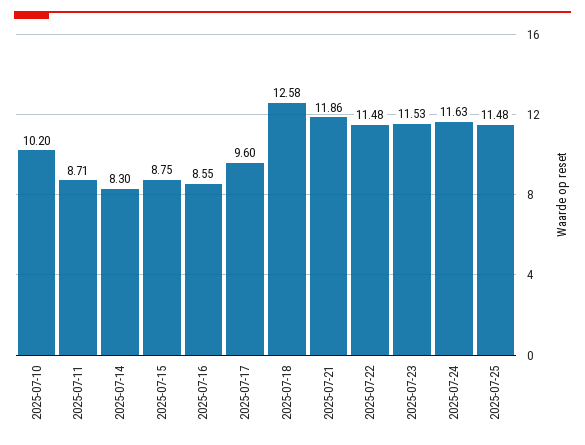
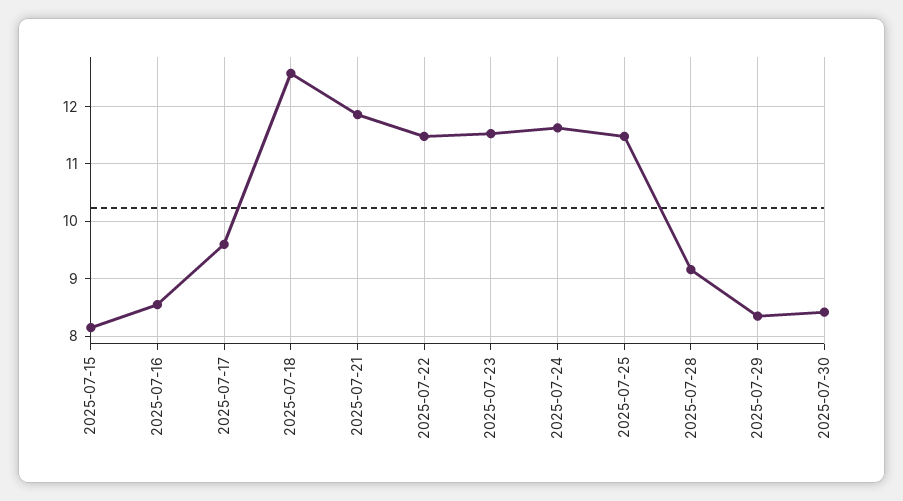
2025-07-10: 10.2 -> none
2025-07-11: 8.71 -> none
2025-07-14: 8.3 -> none
2025-07-15: 8.75 -> 8.2
2025-07-28: none -> 9.2
2025-07-29: none -> 8.4
2025-07-30: none -> 8.4

